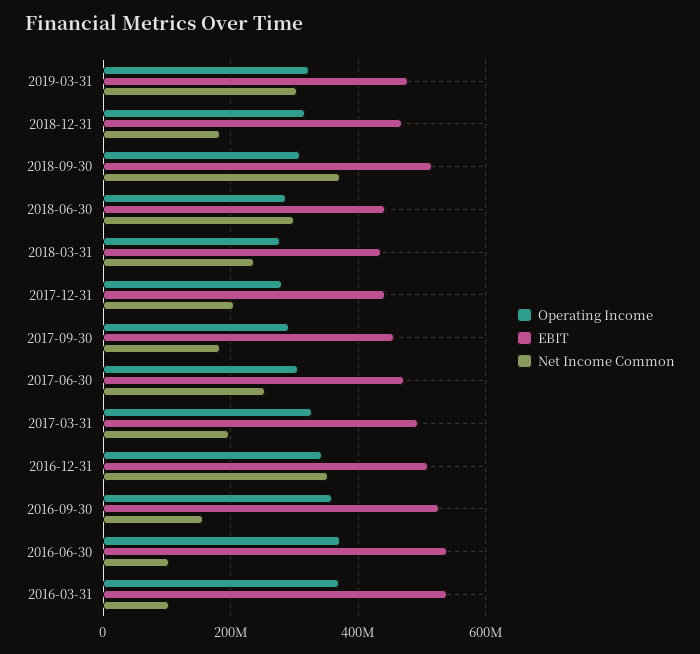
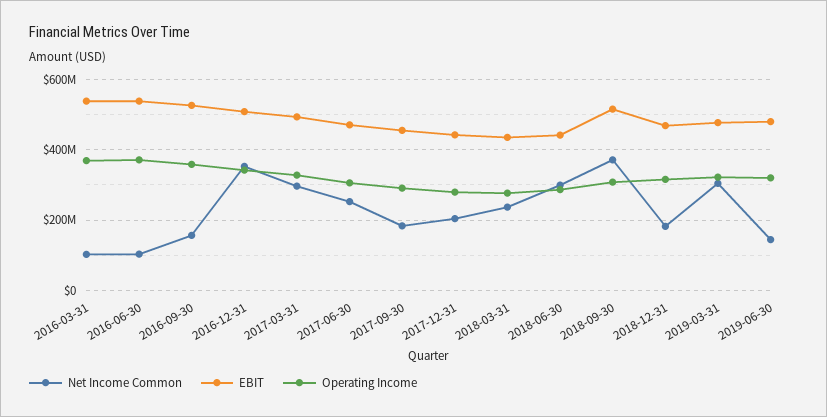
Net Income Common, 2017-03-31: 200000000 -> 300000000
Net Income Common, 2019-06-30: none -> 140000000
EBIT, 2019-06-30: none -> 480000000
Operating Income, 2019-06-30: none -> 320000000

